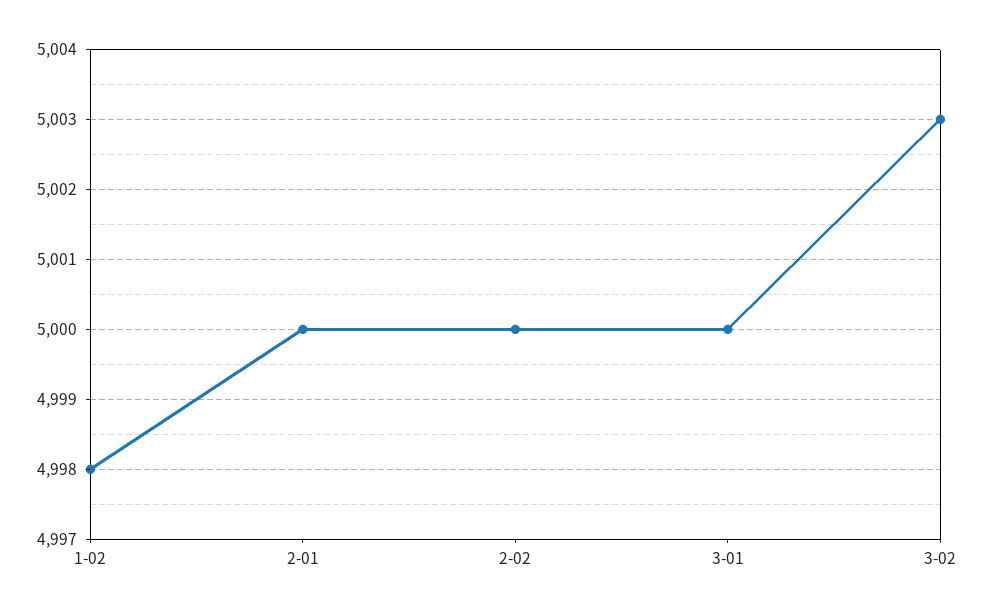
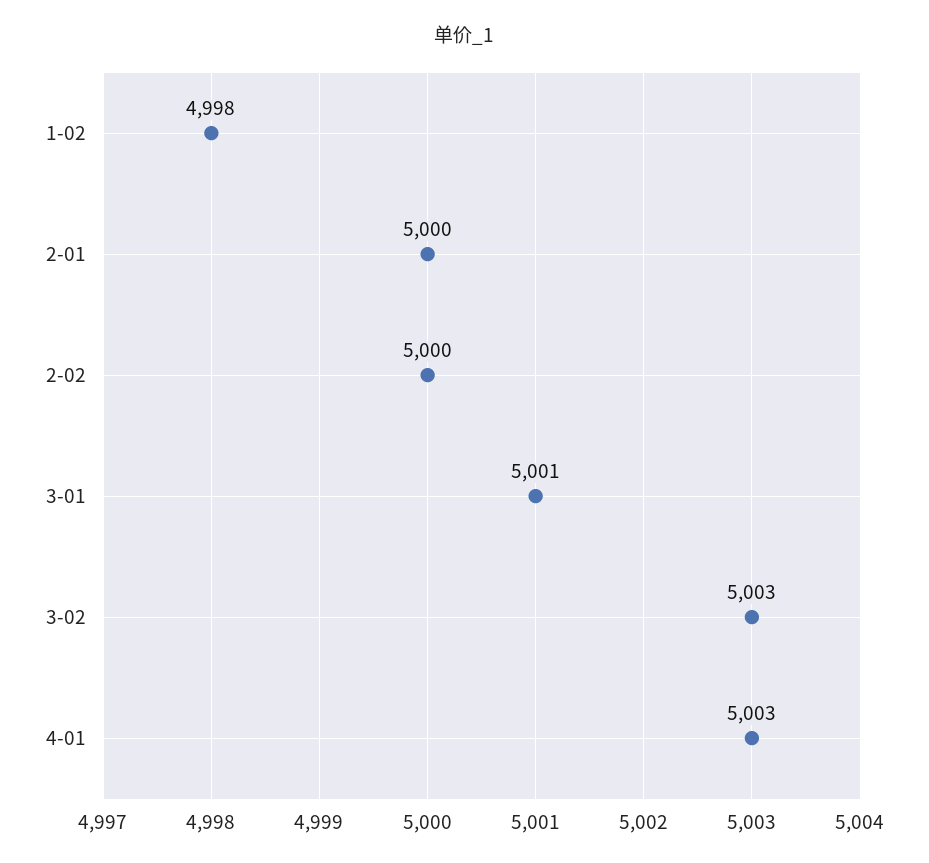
3-01: 5000 -> 5001
4-01: none -> 5003

